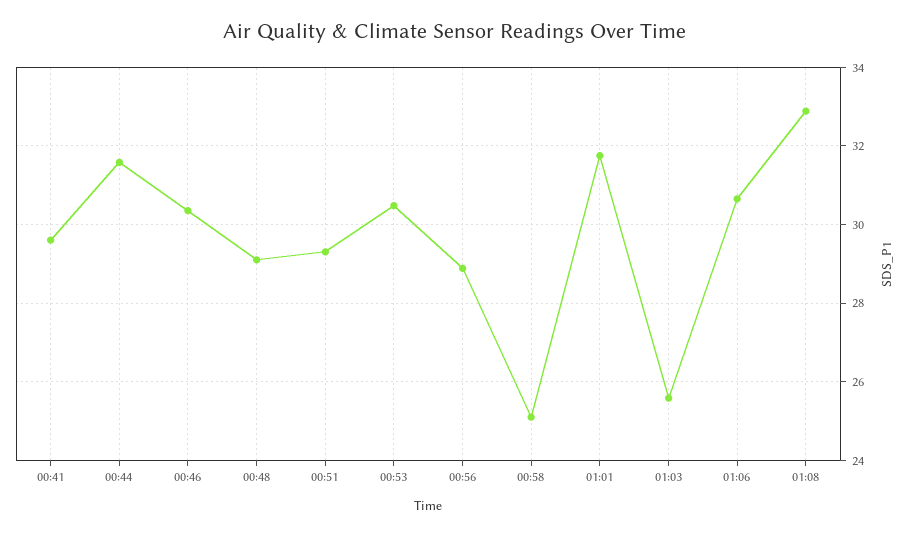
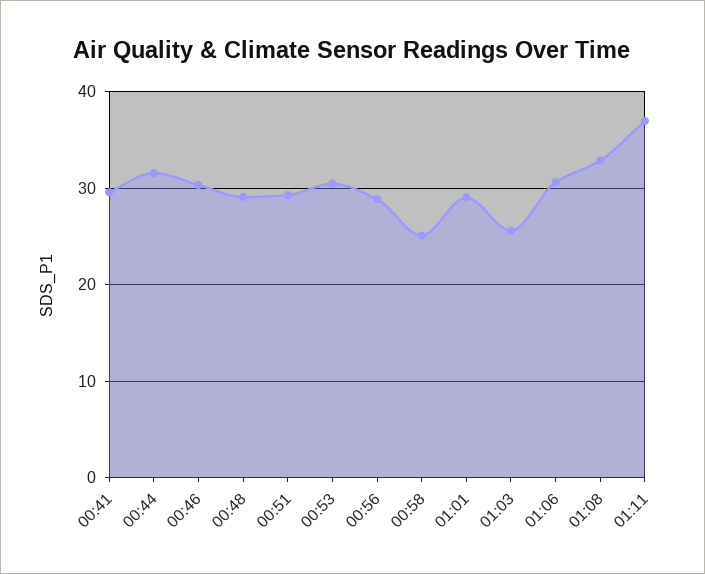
01:01: 31.8 -> 29
01:11: none -> 37

